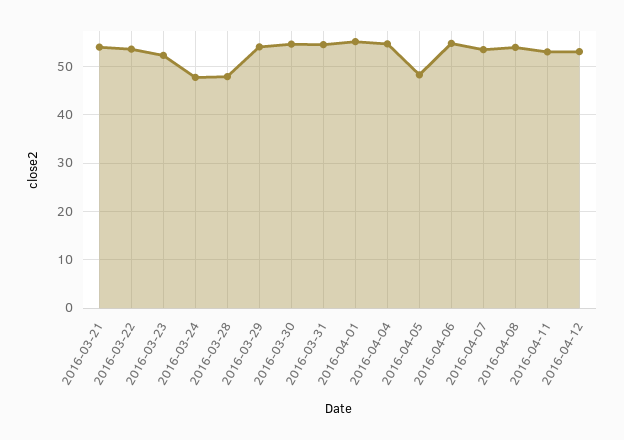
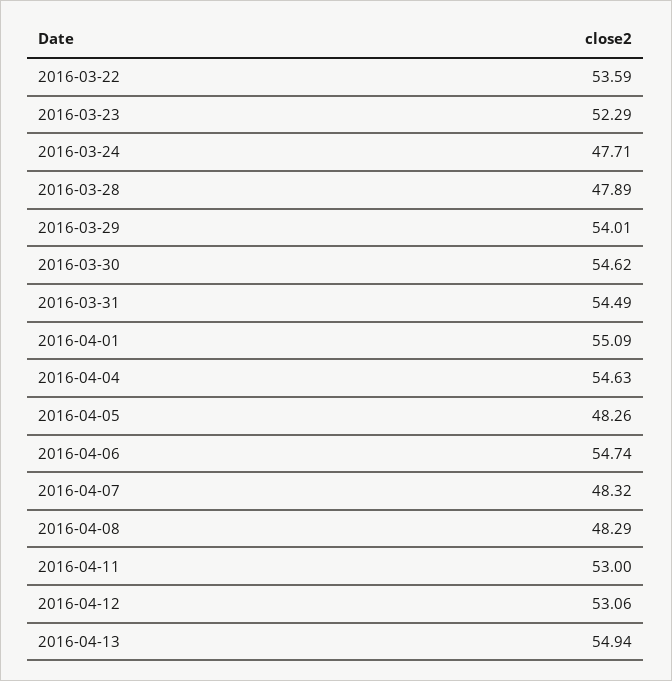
2016-03-21: 54 -> none
2016-04-07: 54 -> 48.32
2016-04-08: 54 -> 48.29
2016-04-13: none -> 54.94

